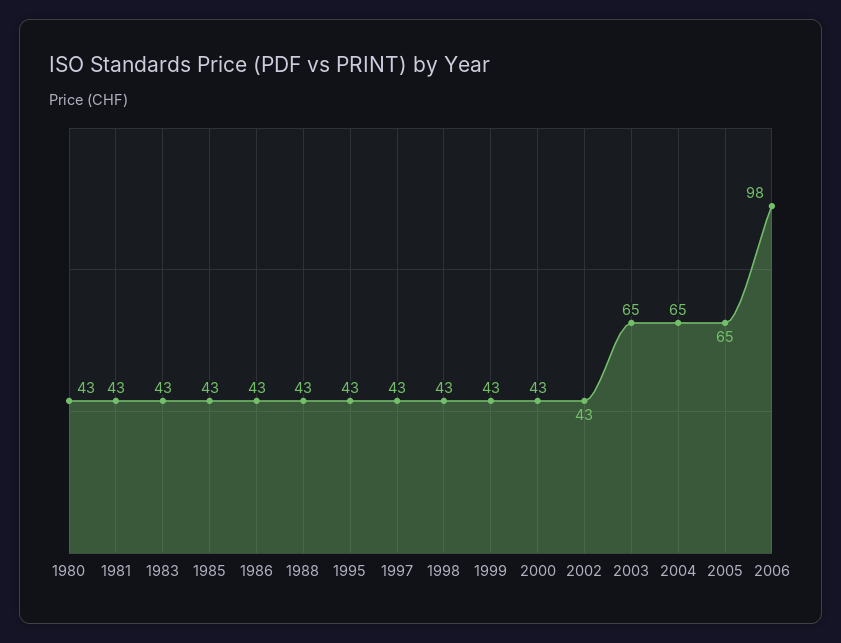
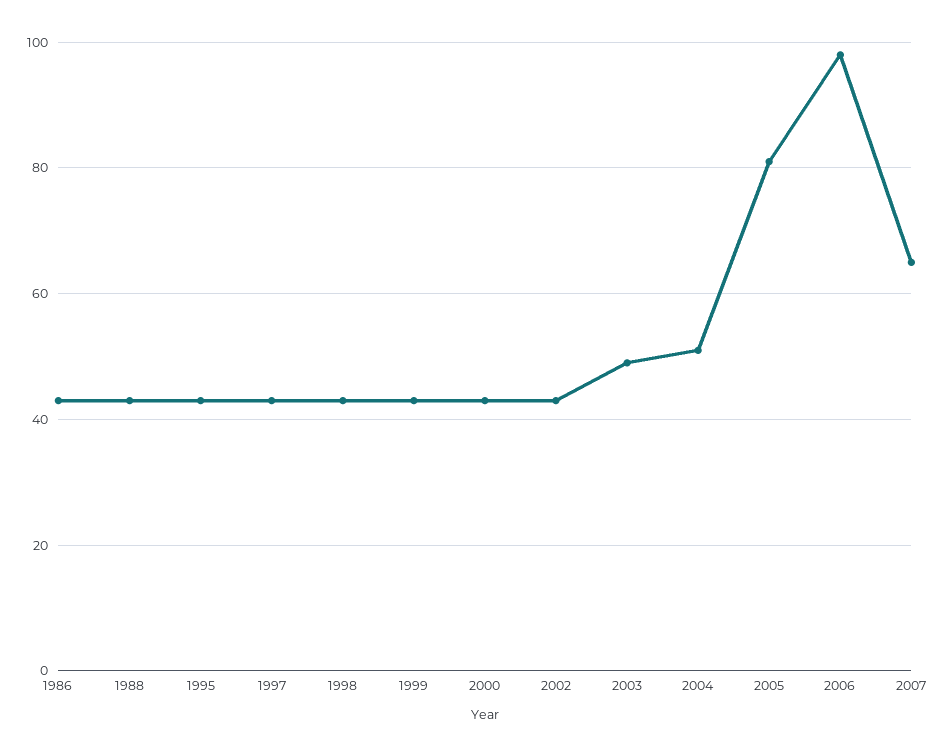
1980: 43 -> none
1981: 43 -> none
1983: 43 -> none
1985: 43 -> none
2003: 65 -> 50
2004: 65 -> 50
2005: 65 -> 80
2007: none -> 65

